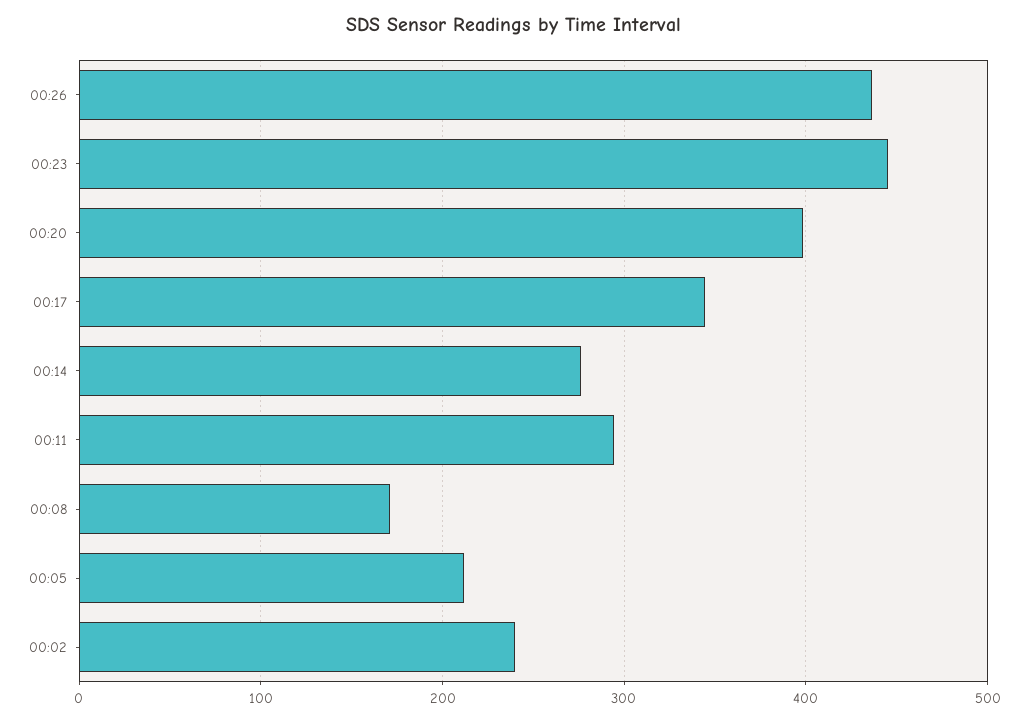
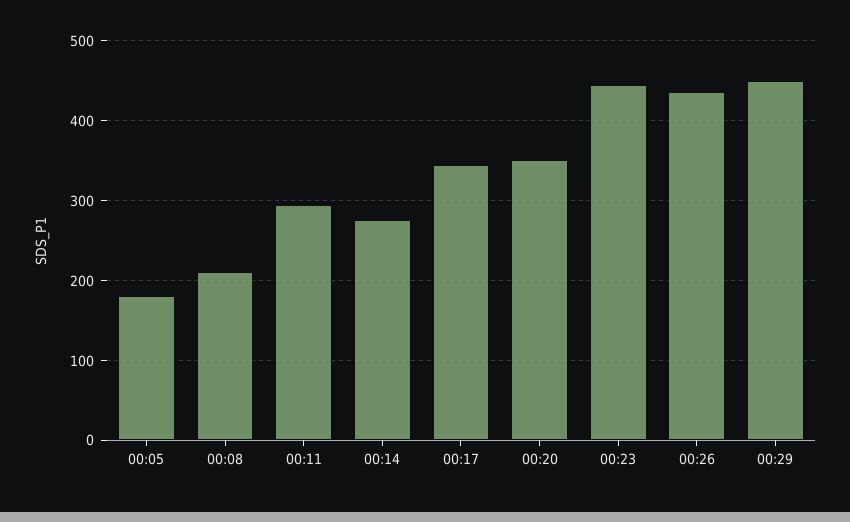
00:20: 400 -> 350
00:08: 170 -> 210
00:05: 210 -> 180
00:02: 240 -> none
00:29: none -> 450

